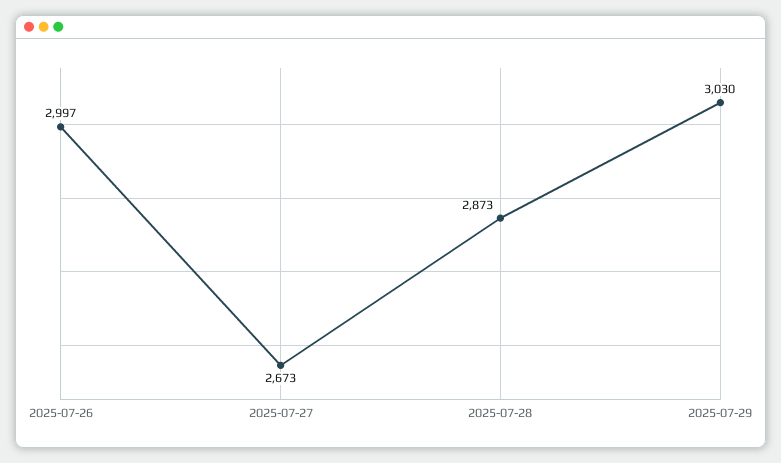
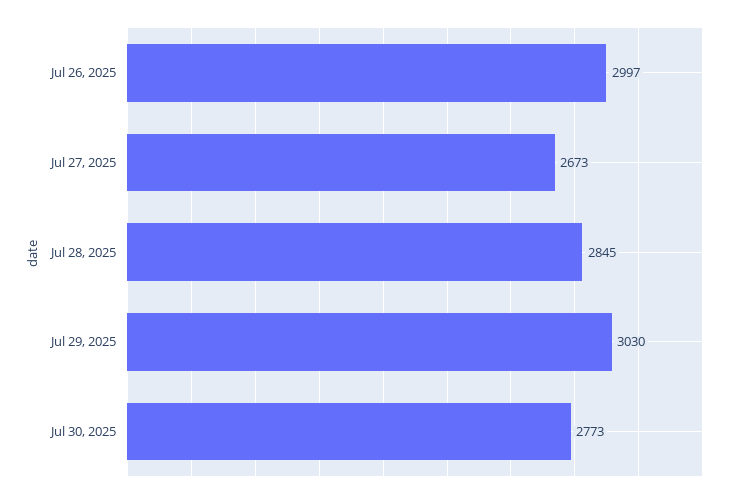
2025-07-28: 2873 -> 2845
Jul 30, 2025: none -> 2773

